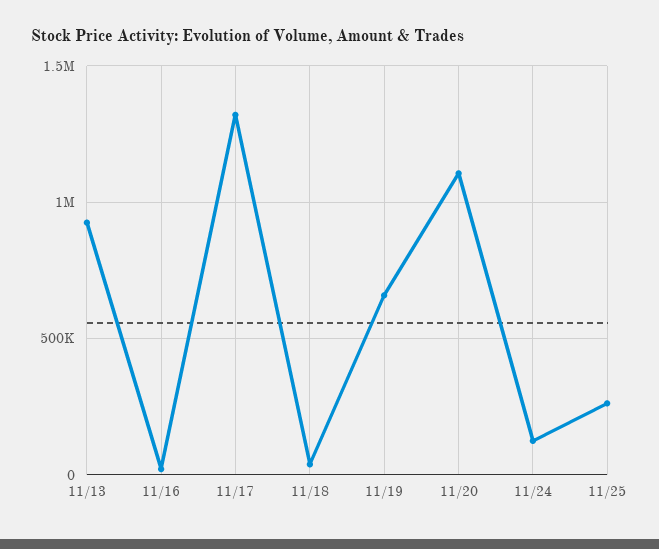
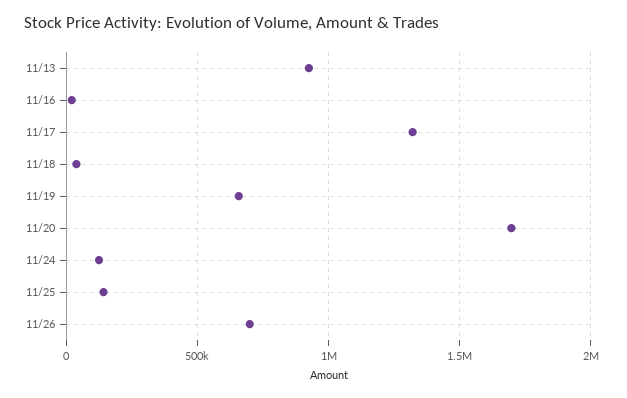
11/20: 1100000 -> 1700000
11/25: 250000 -> 150000
11/26: none -> 700000

